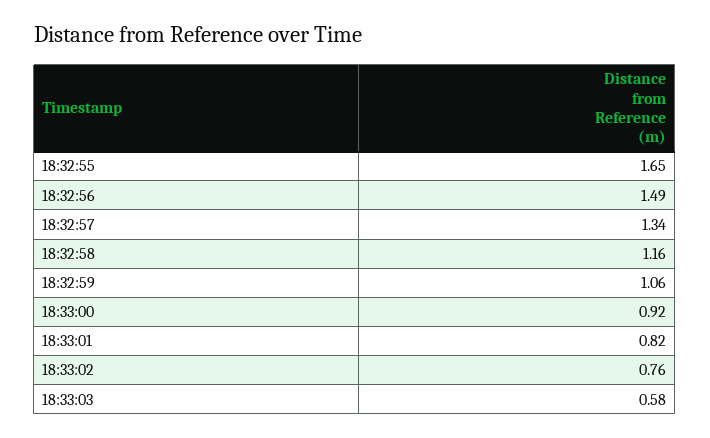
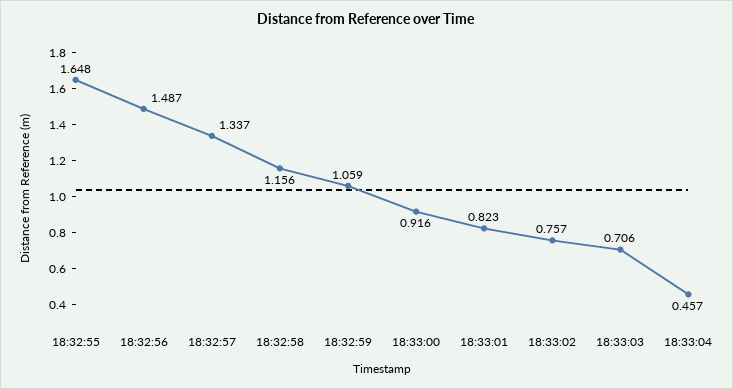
18:33:03: 0.58 -> 0.706
18:33:04: none -> 0.457

